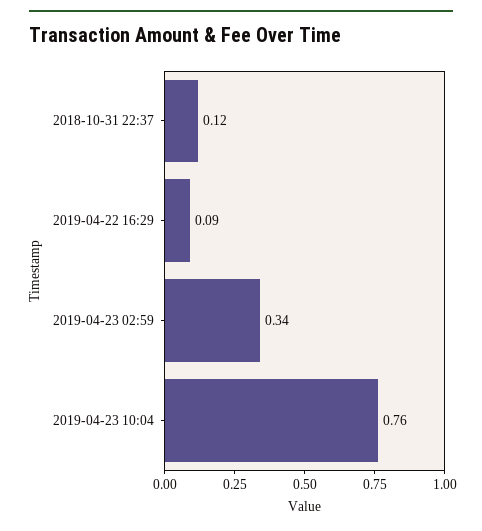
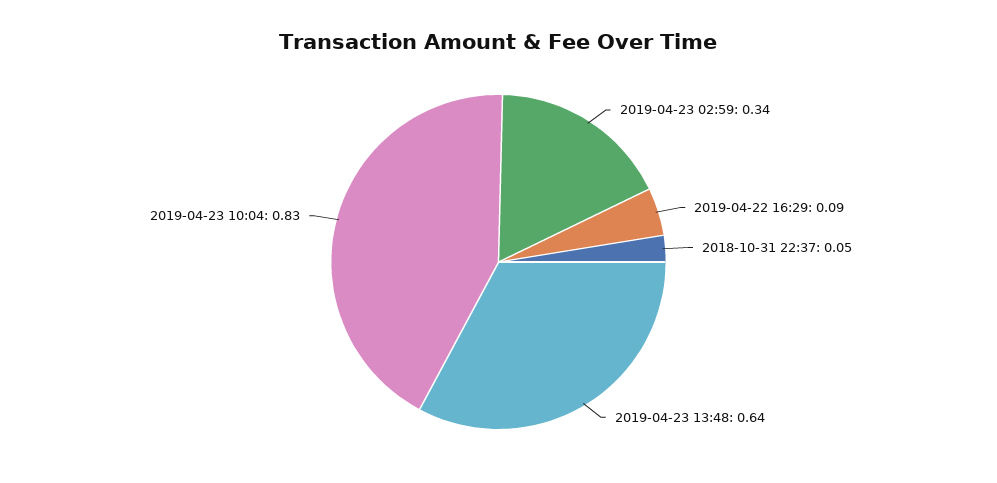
2018-10-31 22:37: 0.12 -> 0.05
2019-04-23 10:04: 0.76 -> 0.83
2019-04-23 13:48: none -> 0.64

